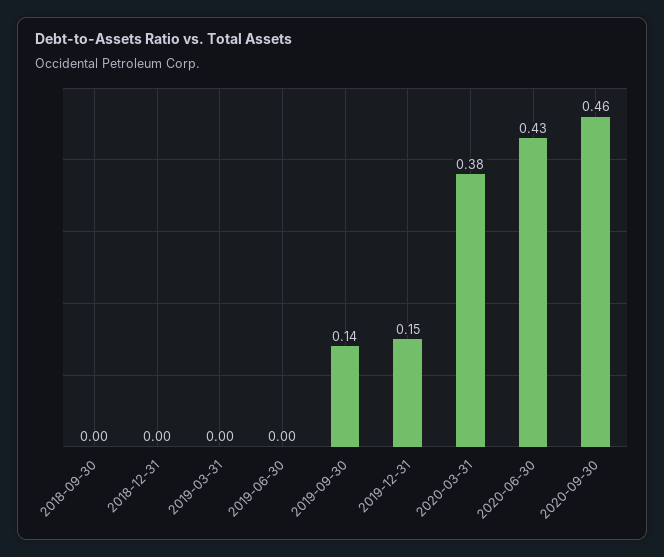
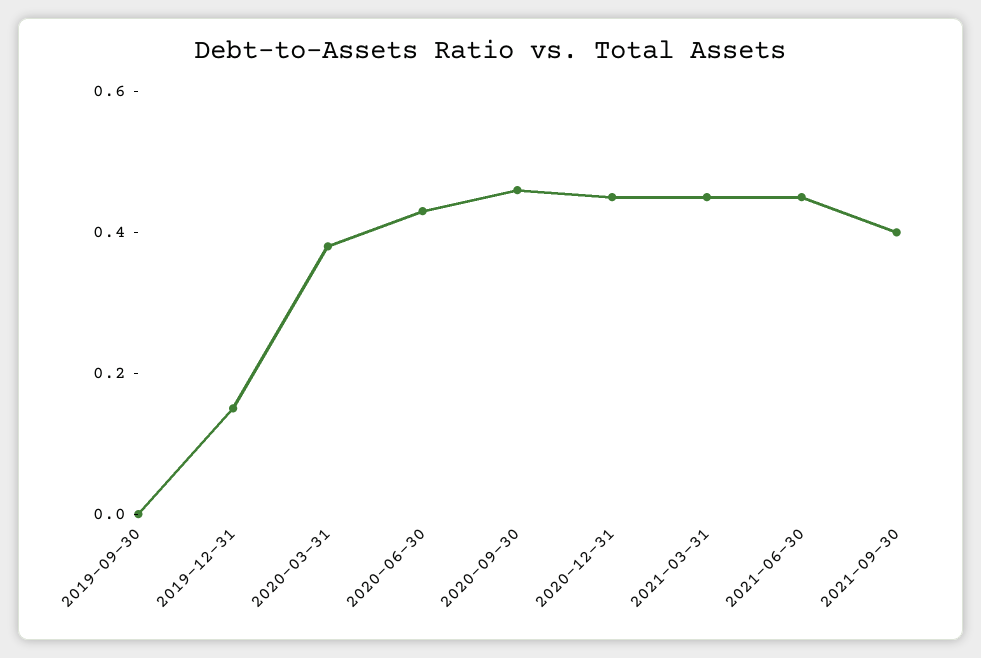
2018-09-30: 0 -> none
2018-12-31: 0 -> none
2019-03-31: 0 -> none
2019-06-30: 0 -> none
2019-09-30: 0.14 -> 0
2020-12-31: none -> 0.45
2021-03-31: none -> 0.45
2021-06-30: none -> 0.45
2021-09-30: none -> 0.4

